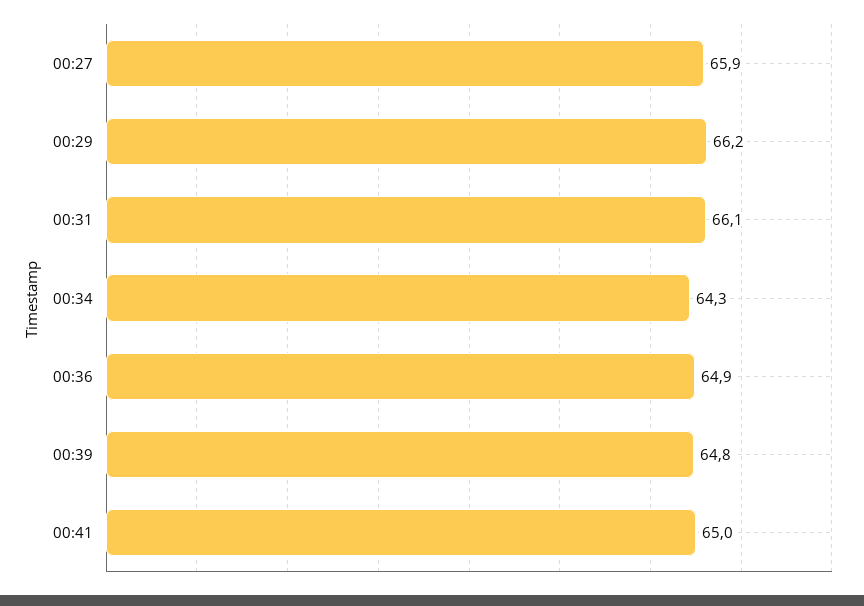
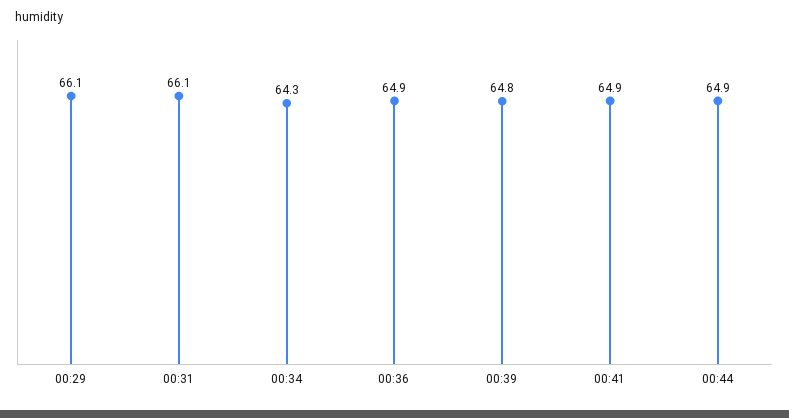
00:27: 65.9 -> none
00:29: 66.2 -> 66.1
00:41: 65 -> 64.9
00:44: none -> 64.9

